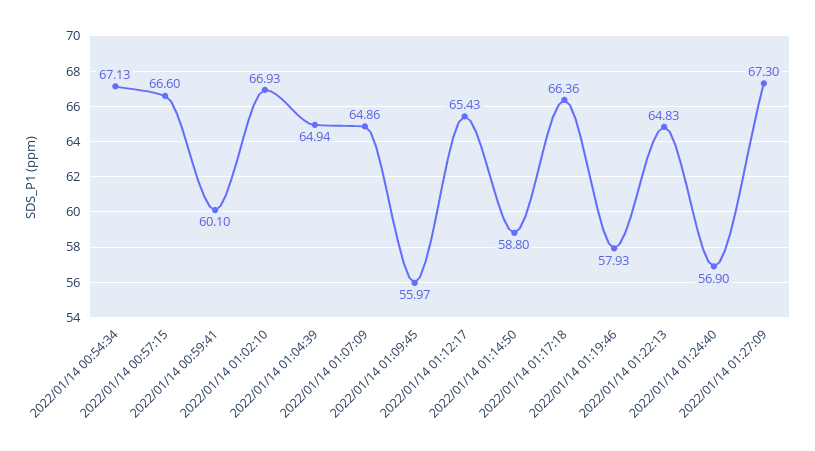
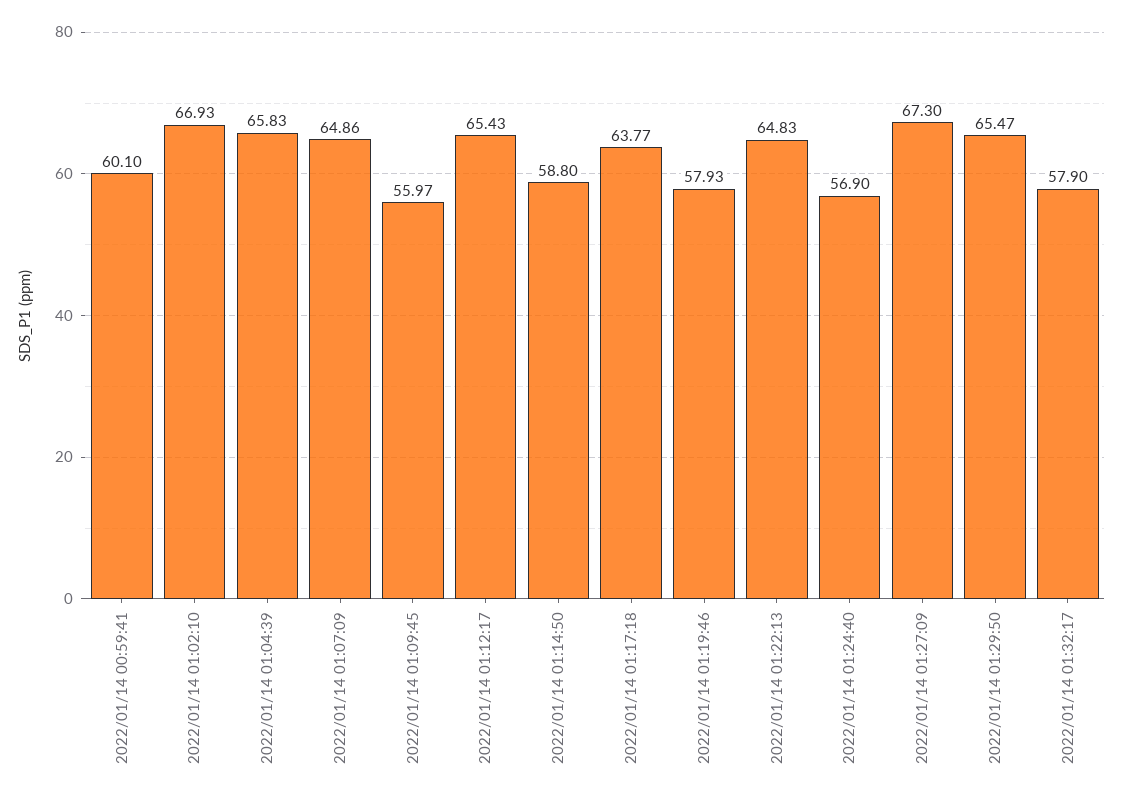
2022/01/14 00:54:34: 67.13 -> none
2022/01/14 00:57:15: 66.6 -> none
2022/01/14 01:04:39: 64.94 -> 65.83
2022/01/14 01:17:18: 66.36 -> 63.77
2022/01/14 01:29:50: none -> 65.47
2022/01/14 01:32:17: none -> 57.9

